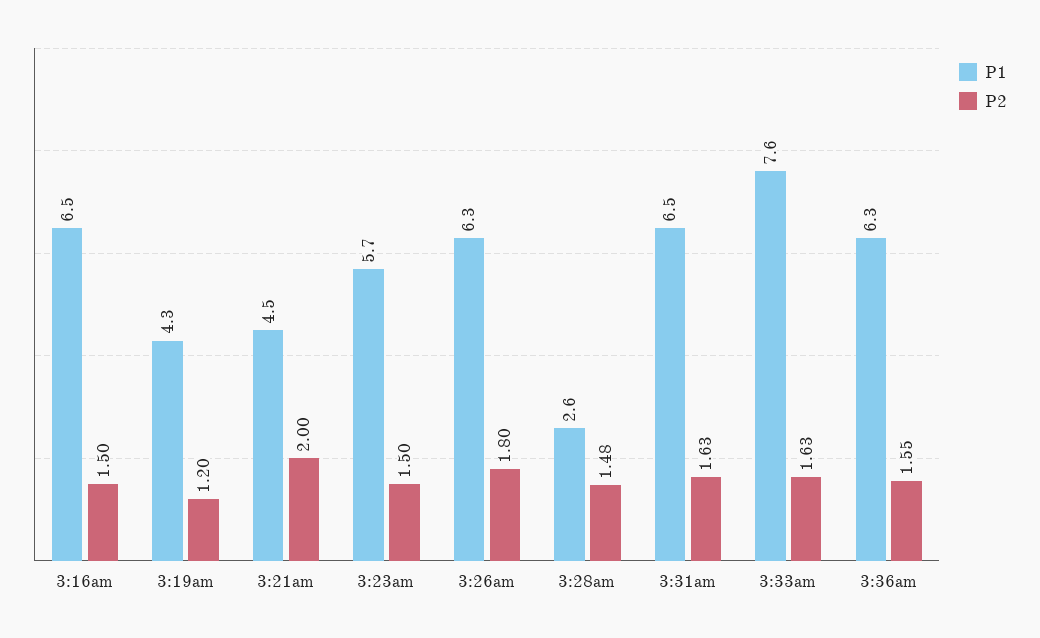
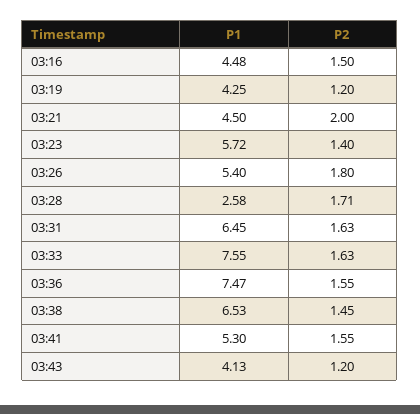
P1, 3:16am: 6.5 -> 4.48
P2, 3:23am: 1.5 -> 1.4
P1, 3:26am: 6.3 -> 5.4
P2, 3:28am: 1.48 -> 1.71
P1, 3:36am: 6.3 -> 7.47
P1, 03:38: none -> 6.53
P2, 03:38: none -> 1.45
P1, 03:41: none -> 5.3
P2, 03:41: none -> 1.55
P1, 03:43: none -> 4.13
P2, 03:43: none -> 1.2

